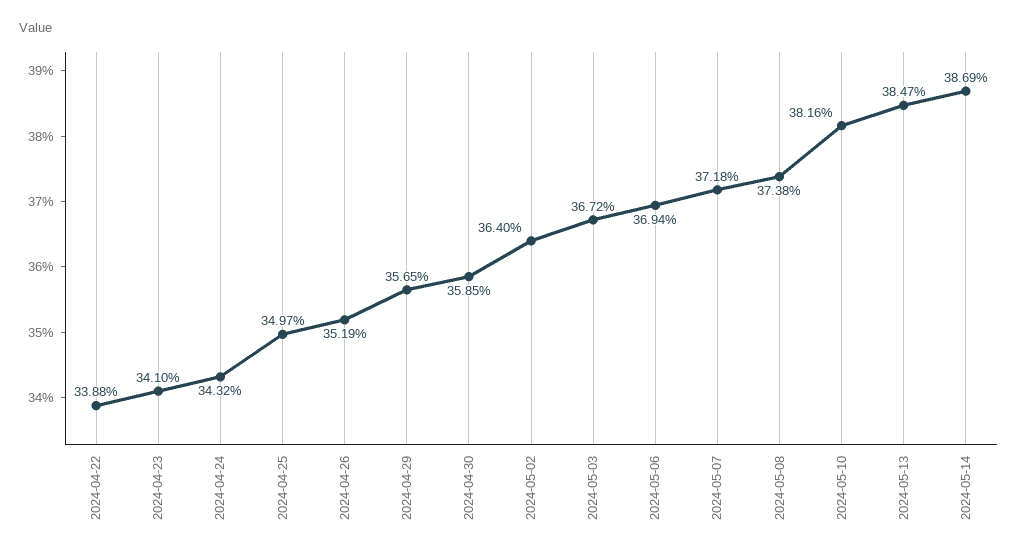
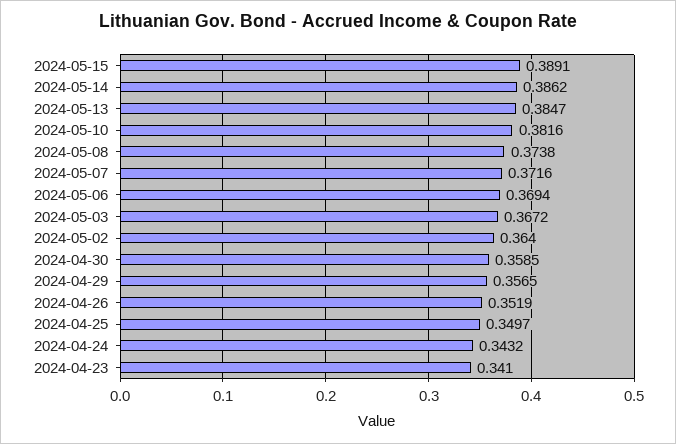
2024-04-22: 0.3388 -> none
2024-05-07: 0.3718 -> 0.3716
2024-05-14: 0.3869 -> 0.3862
2024-05-15: none -> 0.3891

